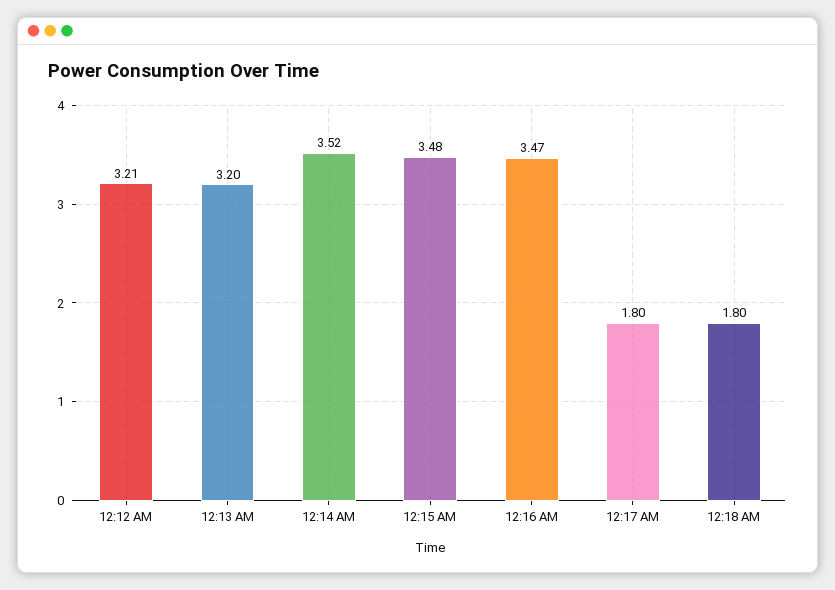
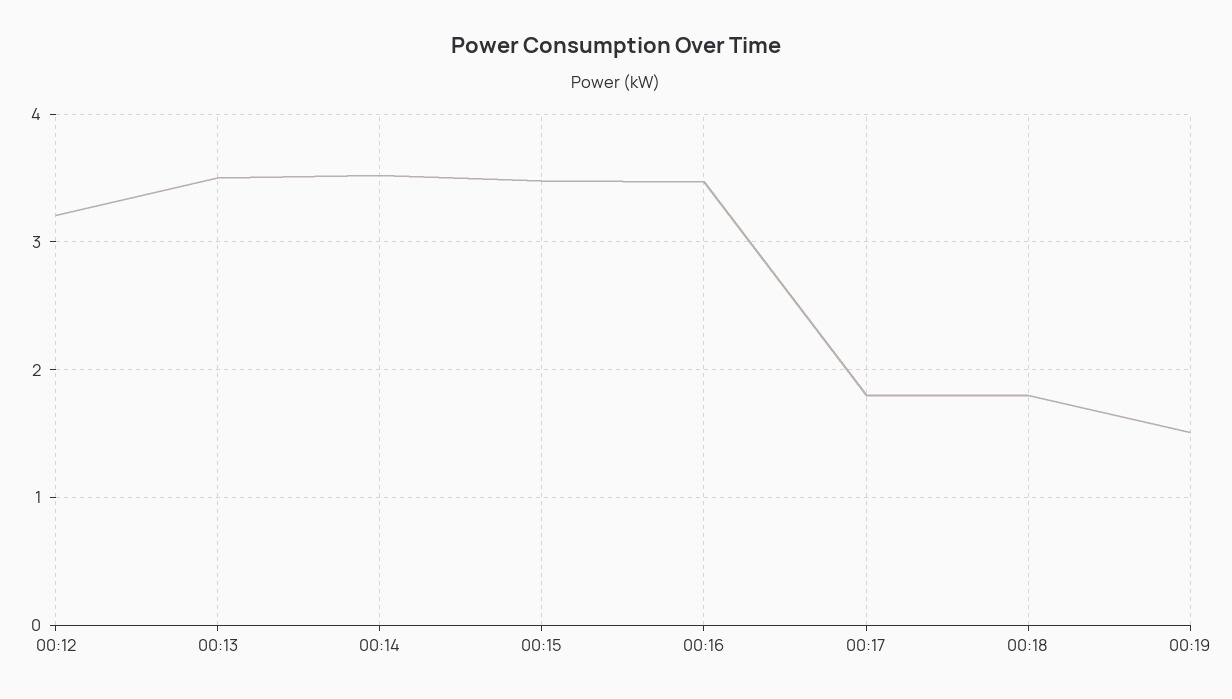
12:13 AM: 3.2 -> 3.5
00:19: none -> 1.5

